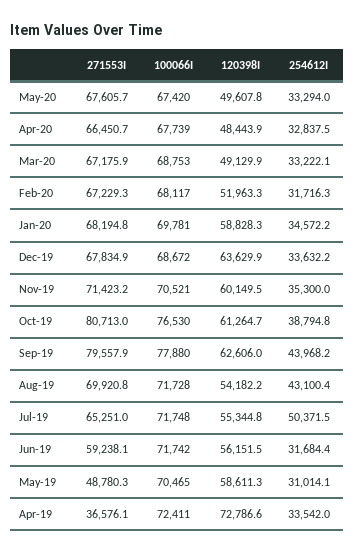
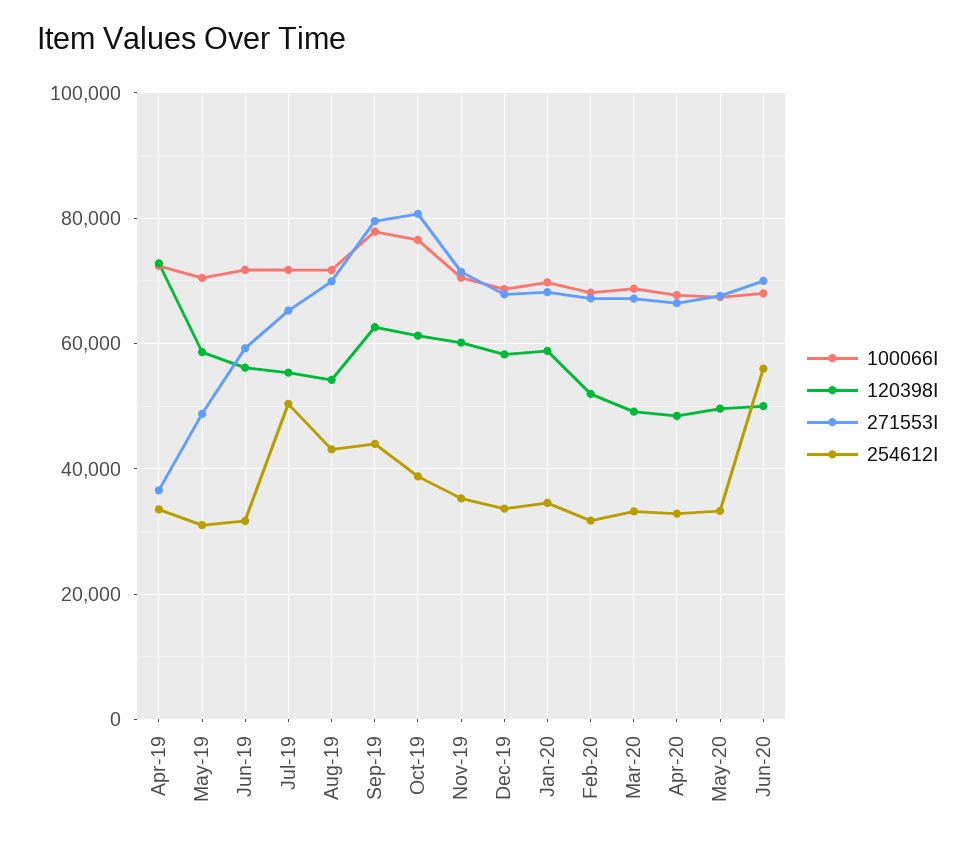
120398I, Dec-19: 63629.9 -> 58000
100066I, Jun-20: none -> 68000
120398I, Jun-20: none -> 50000
271553I, Jun-20: none -> 70000
254612I, Jun-20: none -> 56000

